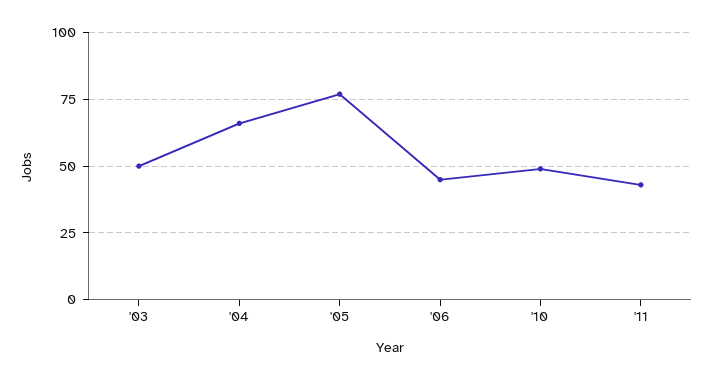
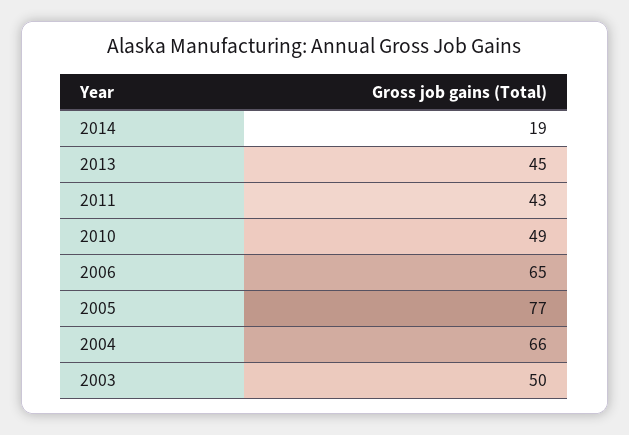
'06: 45 -> 65
2014: none -> 19
2013: none -> 45

